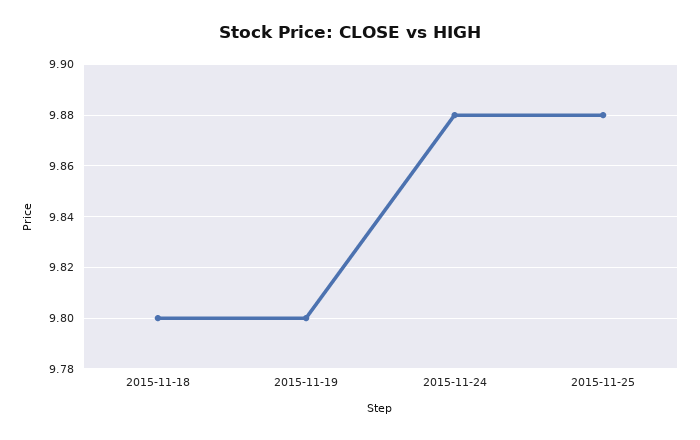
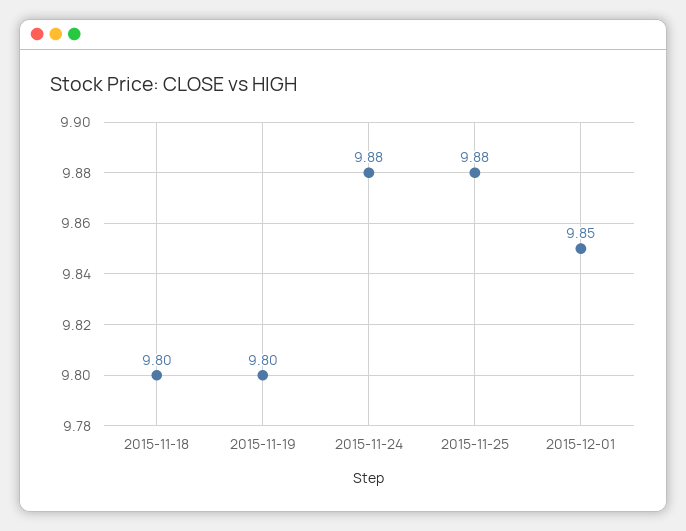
2015-12-01: none -> 9.85

